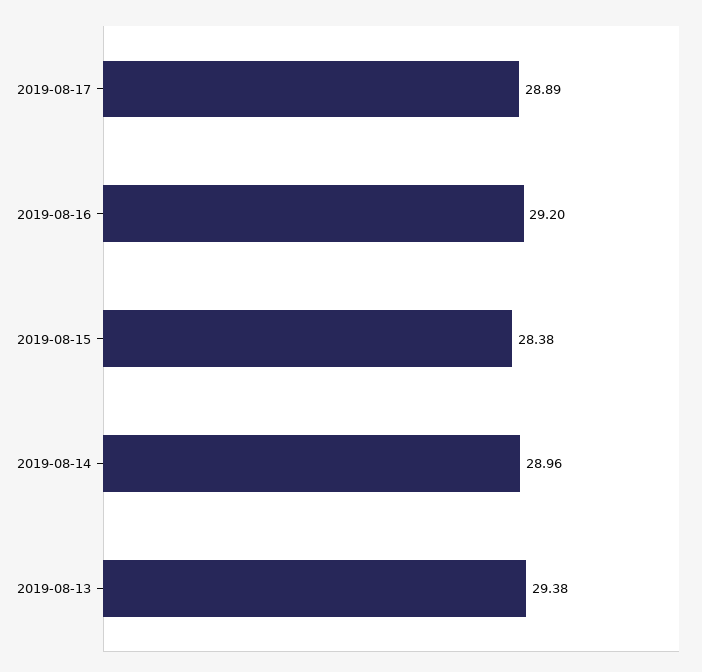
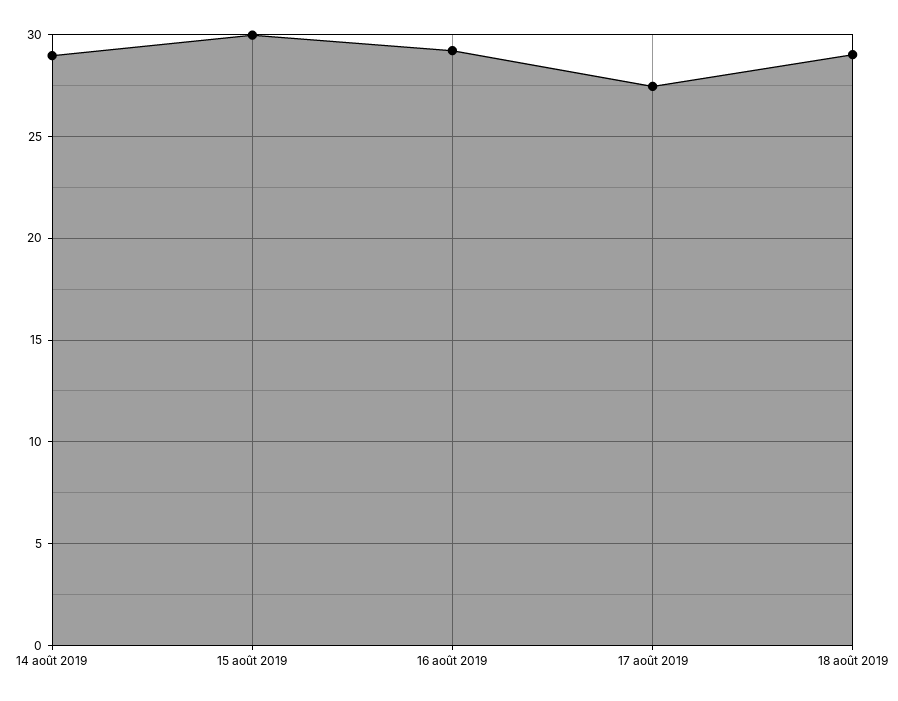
2019-08-17: 28.89 -> 27.5
2019-08-15: 28.38 -> 30
2019-08-13: 29.38 -> none
18 août 2019: none -> 29

